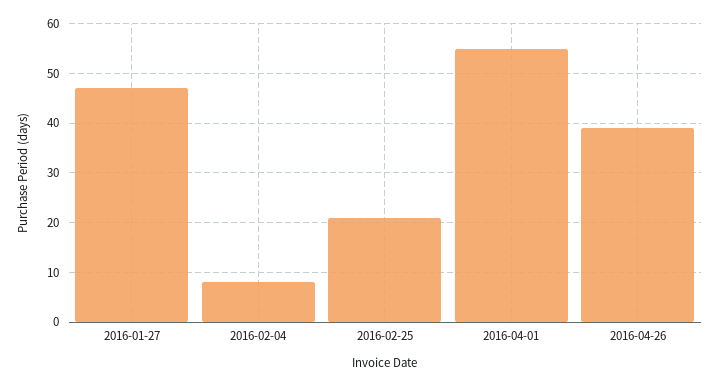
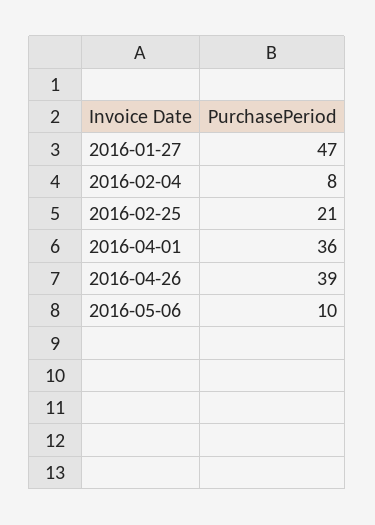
2016-04-01: 55 -> 36
2016-05-06: none -> 10

